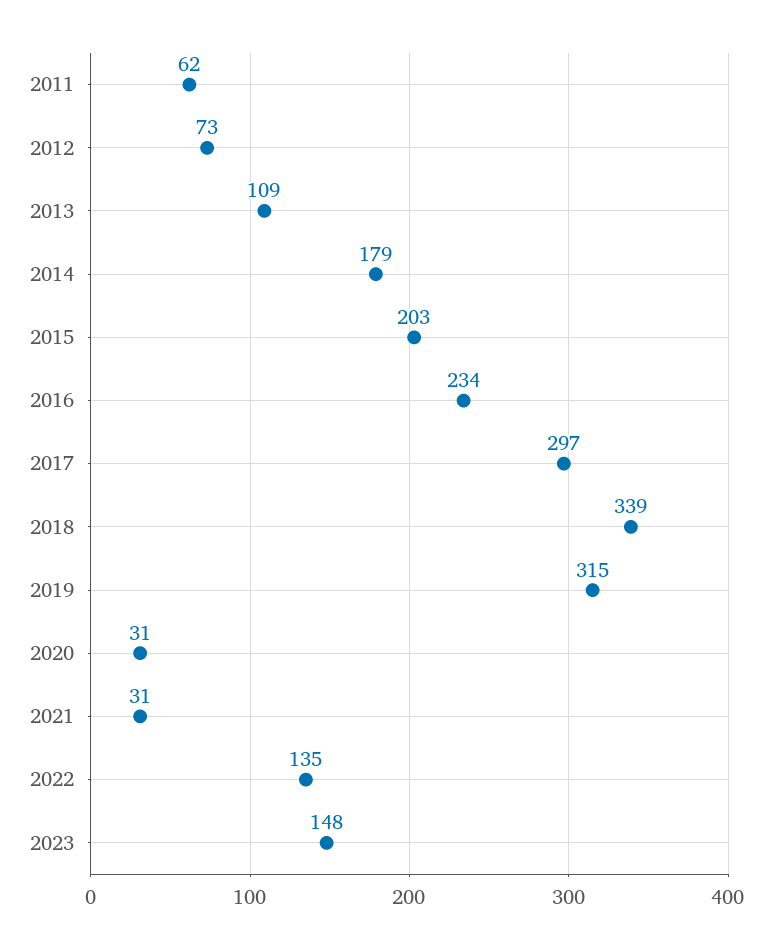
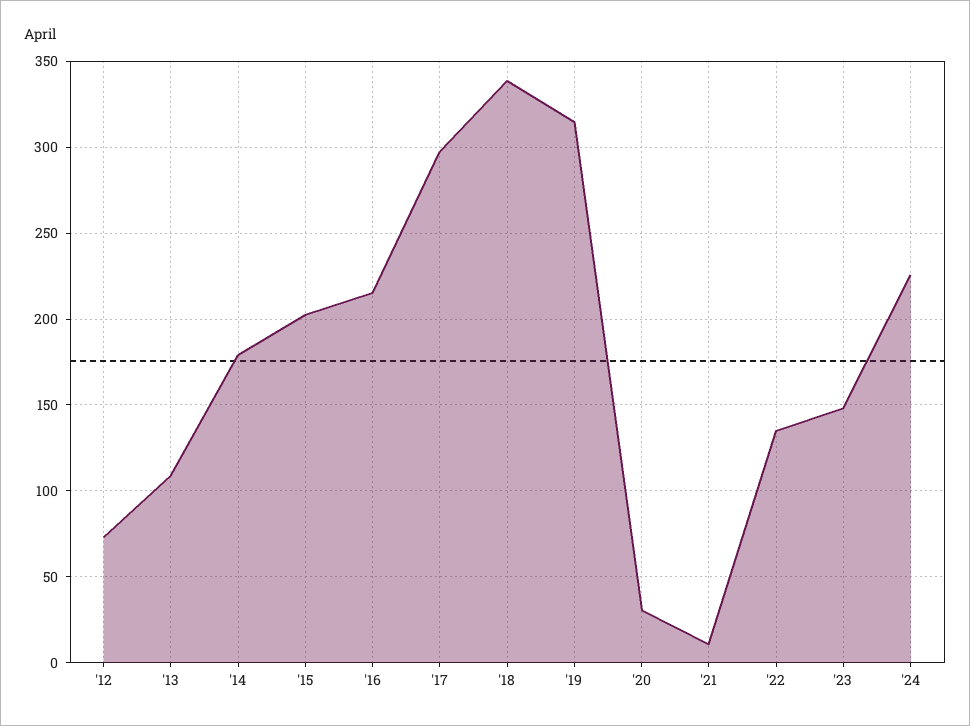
2011: 62 -> none
2016: 234 -> 215
2021: 31 -> 10
'24: none -> 225

